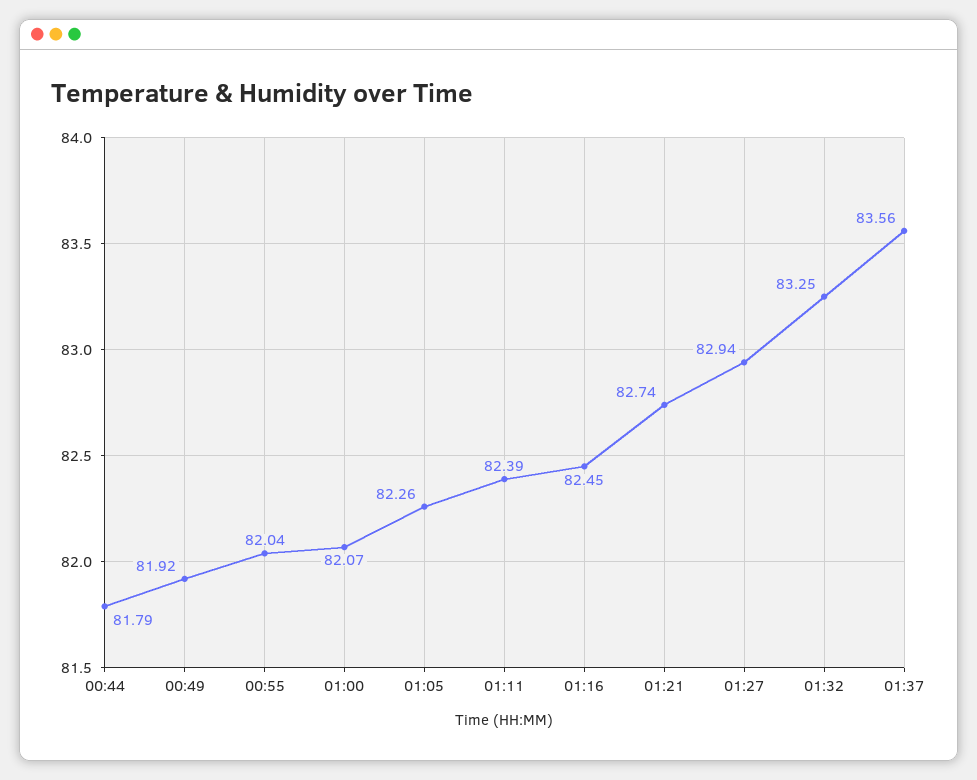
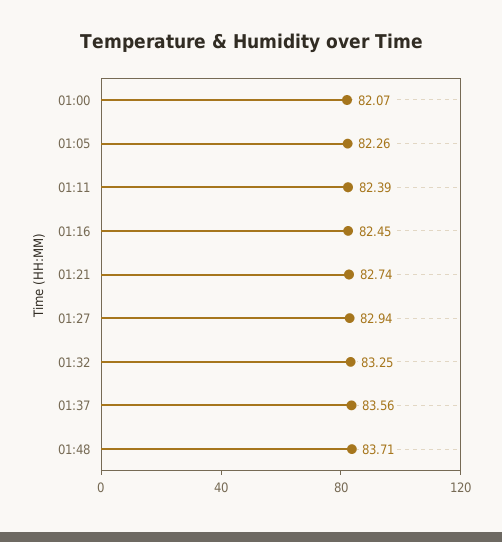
00:44: 81.79 -> none
00:49: 81.92 -> none
00:55: 82.04 -> none
01:48: none -> 83.71

